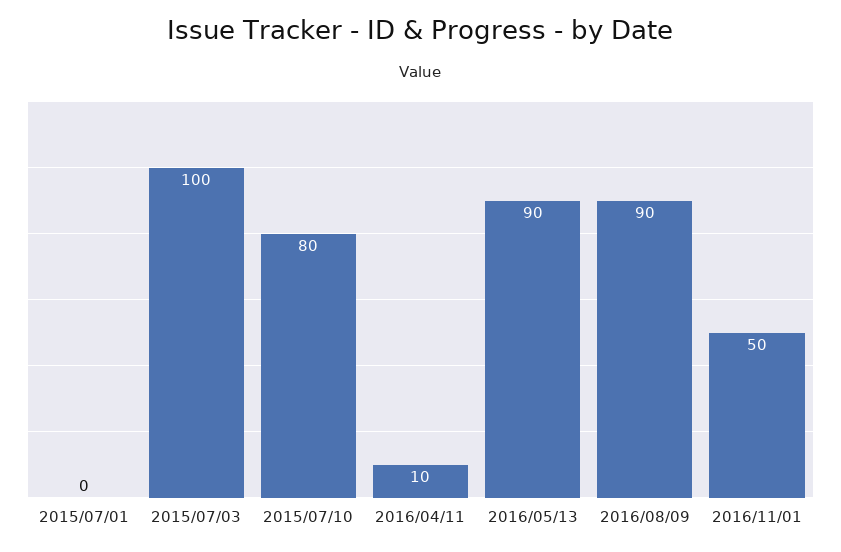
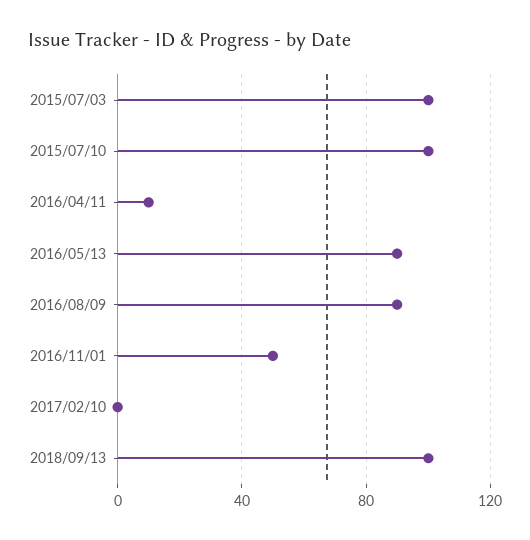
2015/07/01: 0 -> none
2015/07/10: 80 -> 100
2017/02/10: none -> 0
2018/09/13: none -> 100

